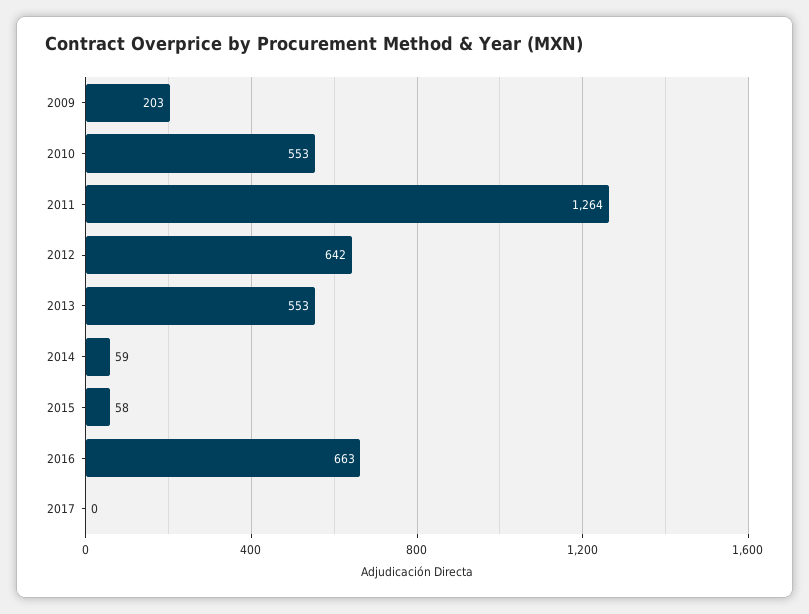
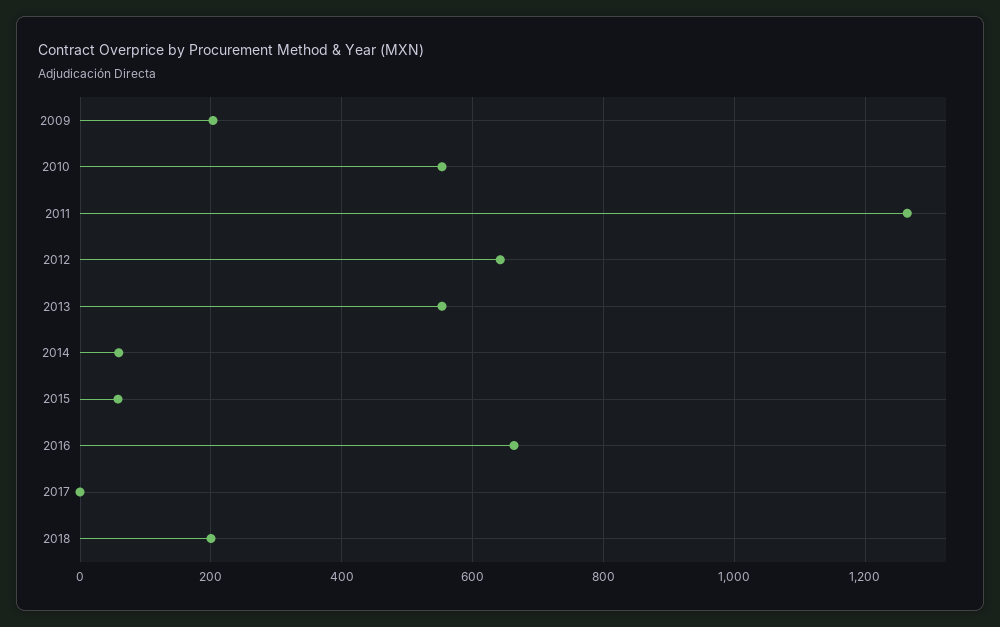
2018: none -> 200

